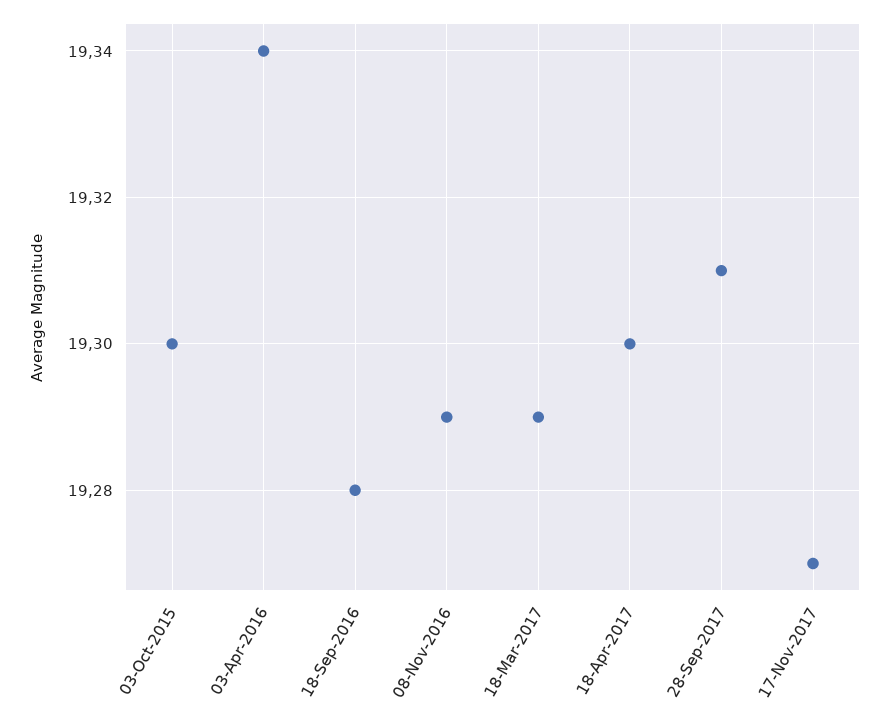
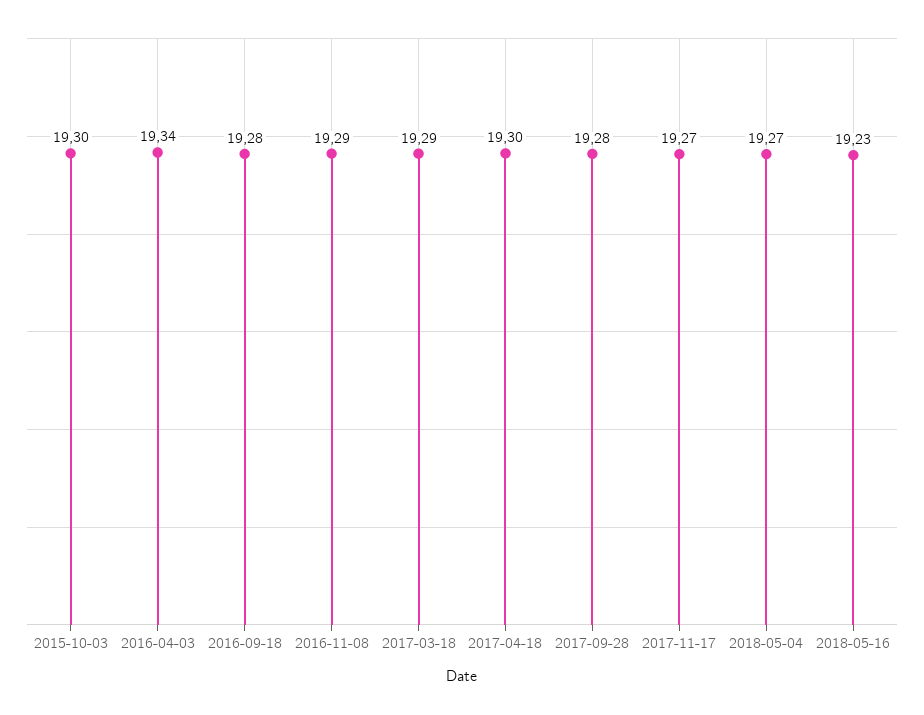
28-Sep-2017: 19.31 -> 19.28
2018-05-04: none -> 19.27
2018-05-16: none -> 19.23

